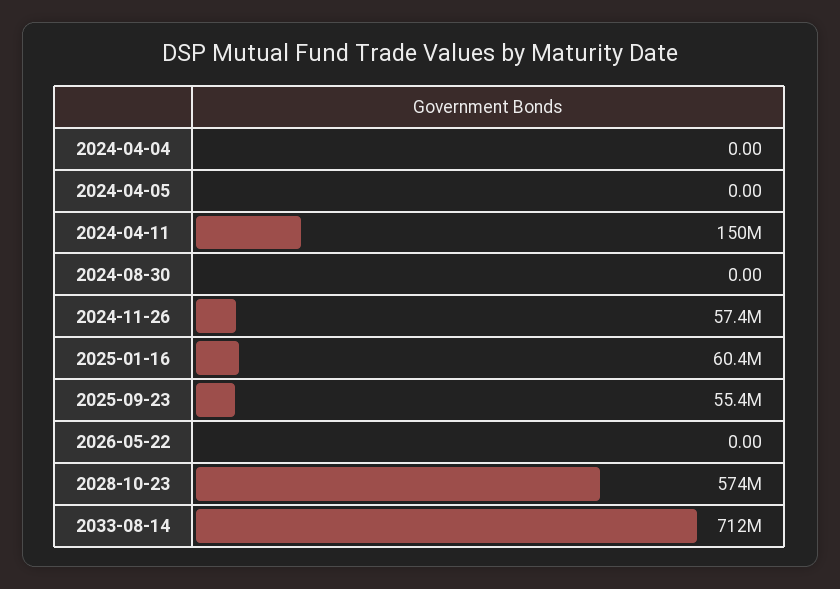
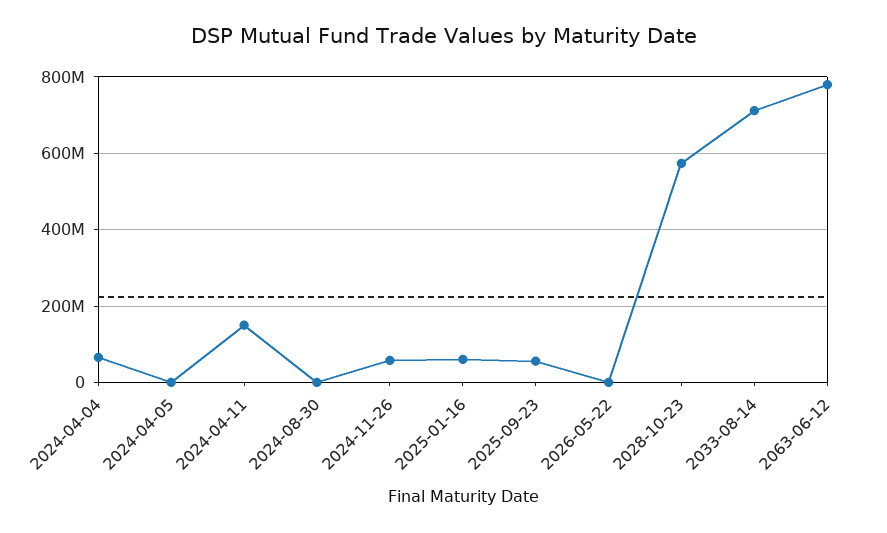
2024-04-04: 0 -> 60000000
2063-06-12: none -> 780000000

